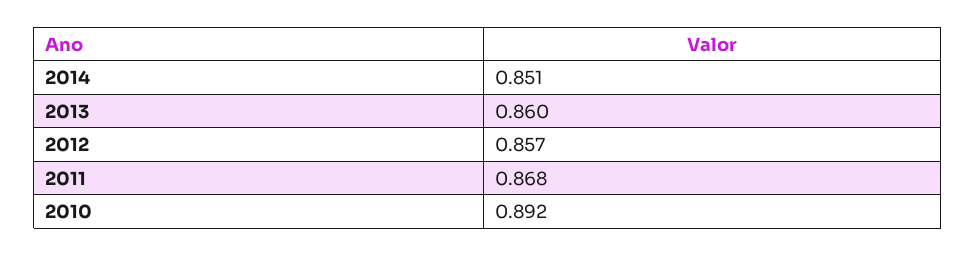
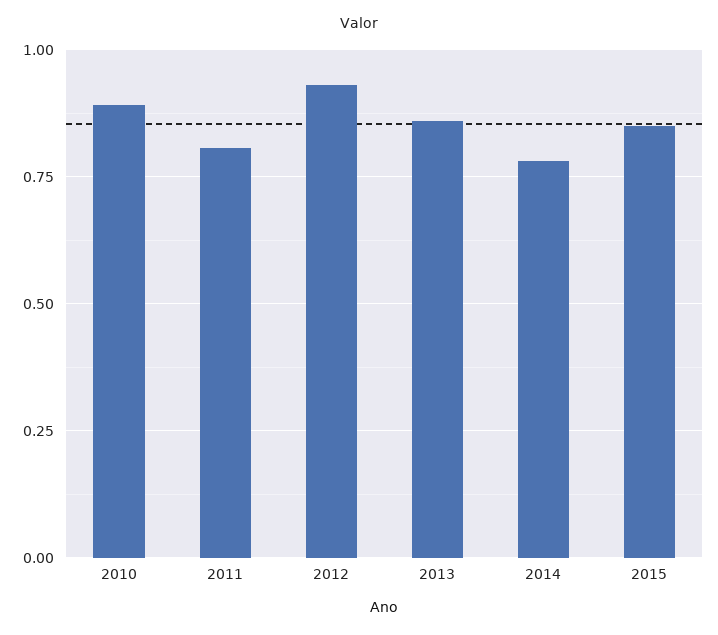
2014: 0.851 -> 0.775
2012: 0.857 -> 0.925
2011: 0.868 -> 0.8
2015: none -> 0.85

